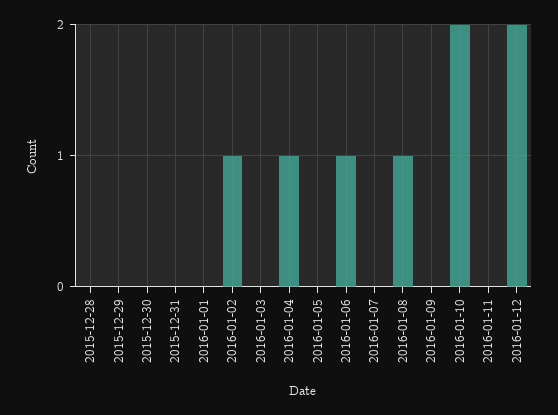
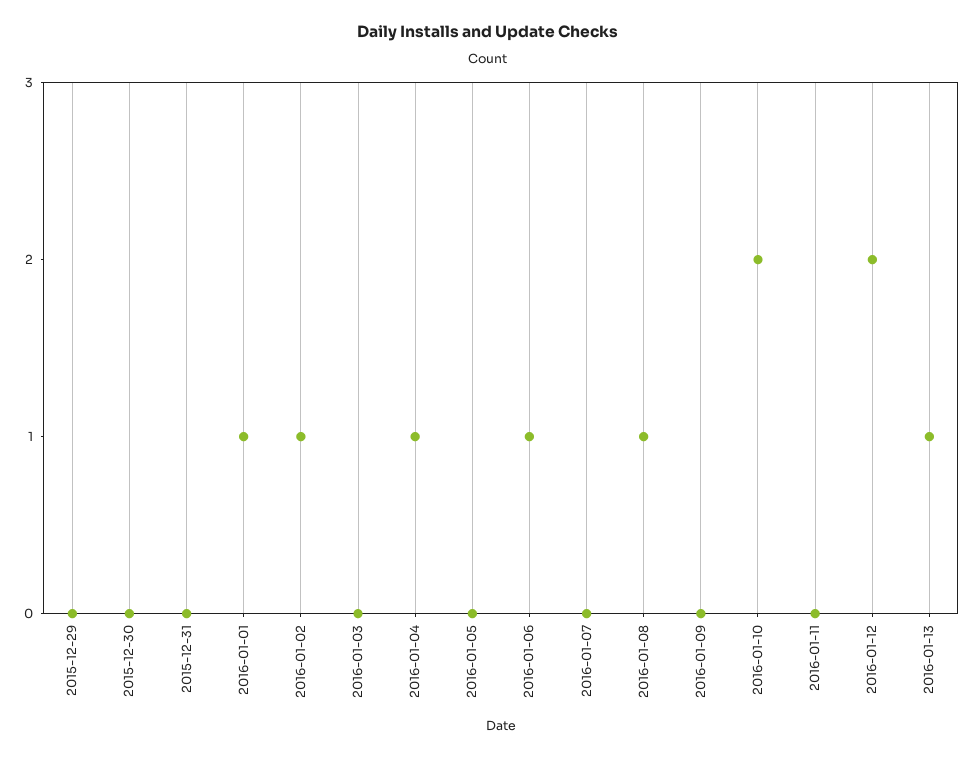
2015-12-28: 0 -> none
2016-01-01: 0 -> 1
2016-01-13: none -> 1

